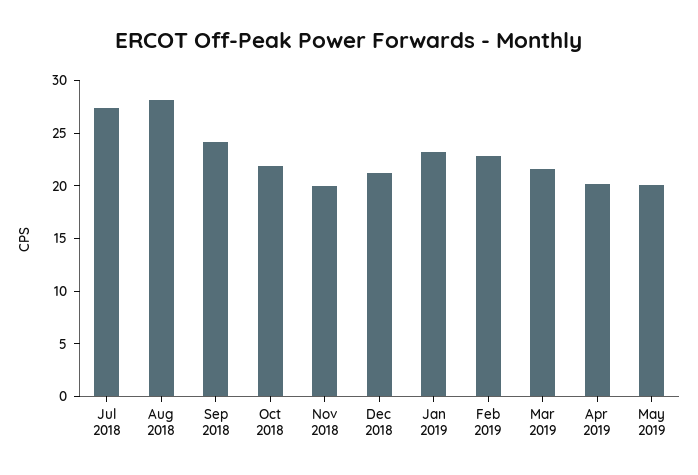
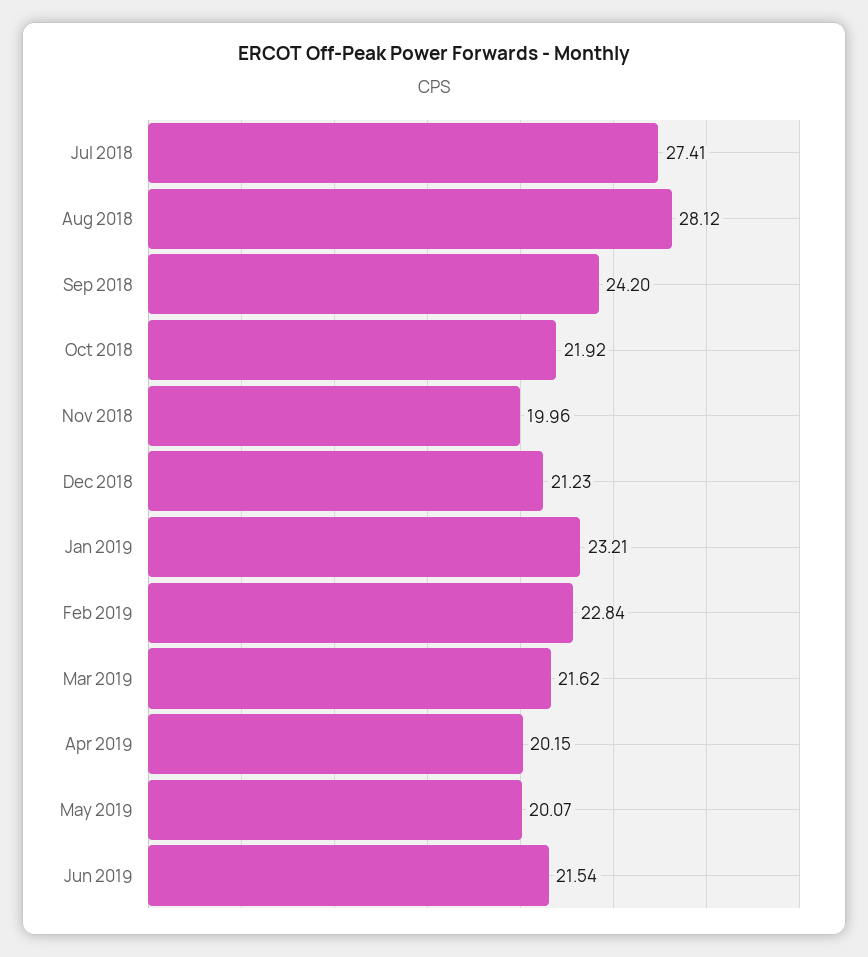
Jun 2019: none -> 21.54

